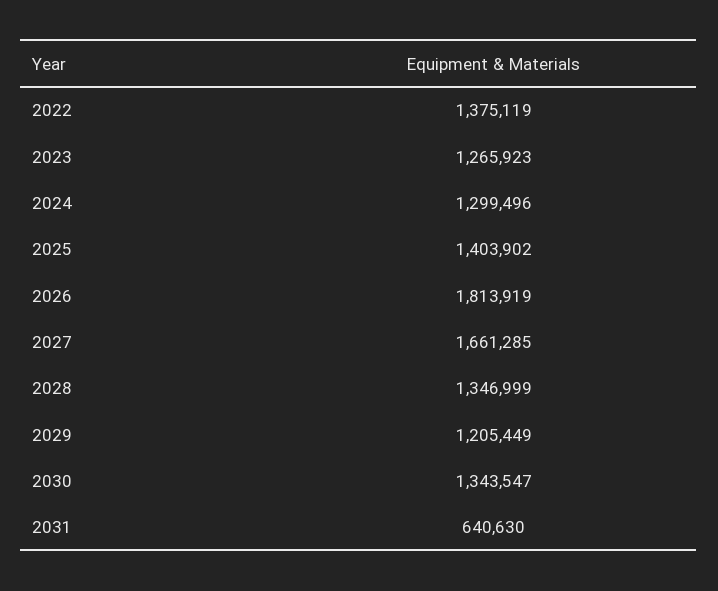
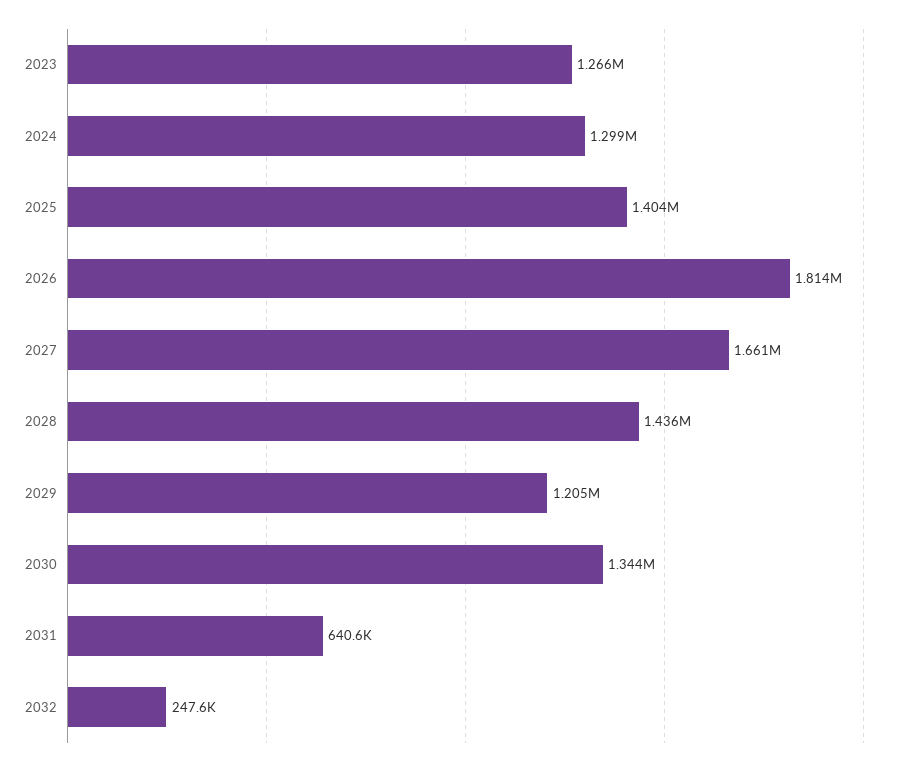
2022: 1375119 -> none
2028: 1346999 -> 1436000
2032: none -> 247600

